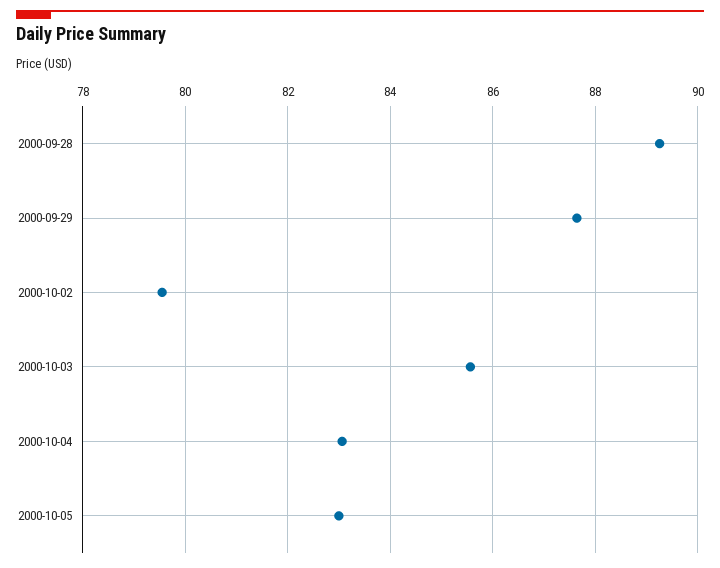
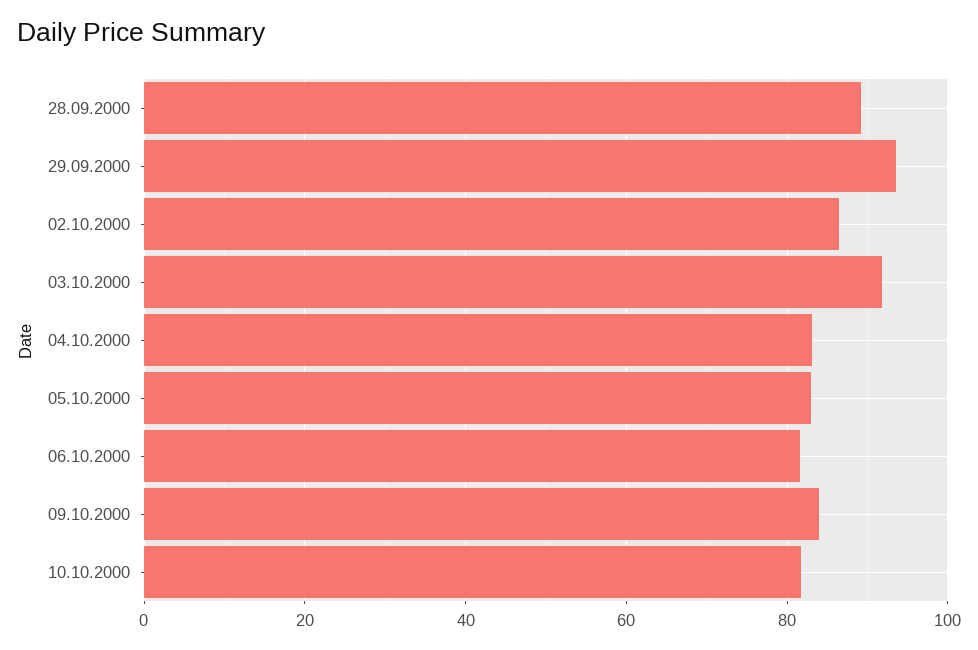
2000-09-29: 87.6 -> 94
2000-10-02: 79.6 -> 86
2000-10-03: 85.6 -> 92
06.10.2000: none -> 82
09.10.2000: none -> 84
10.10.2000: none -> 82

